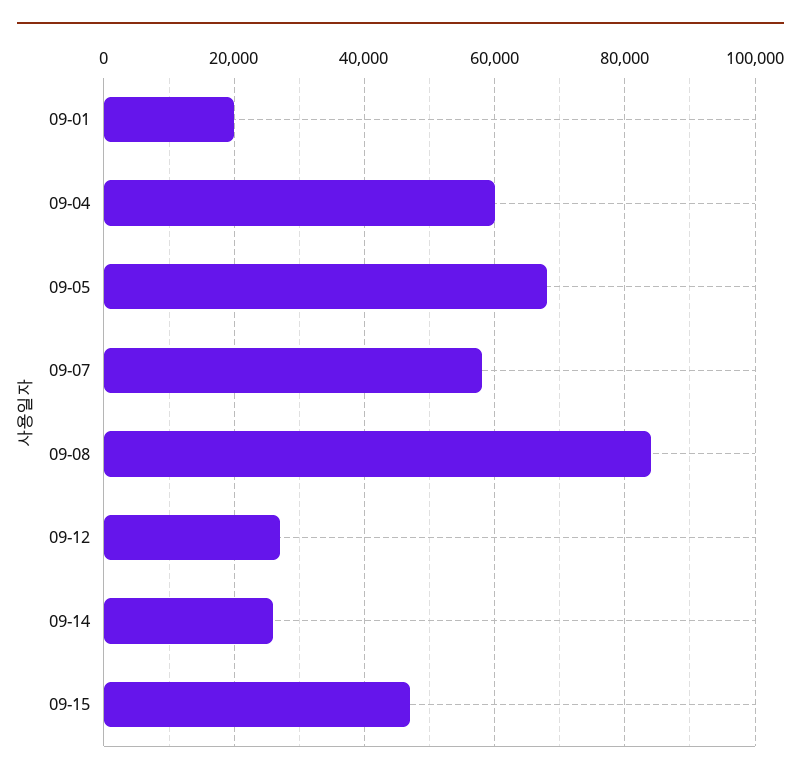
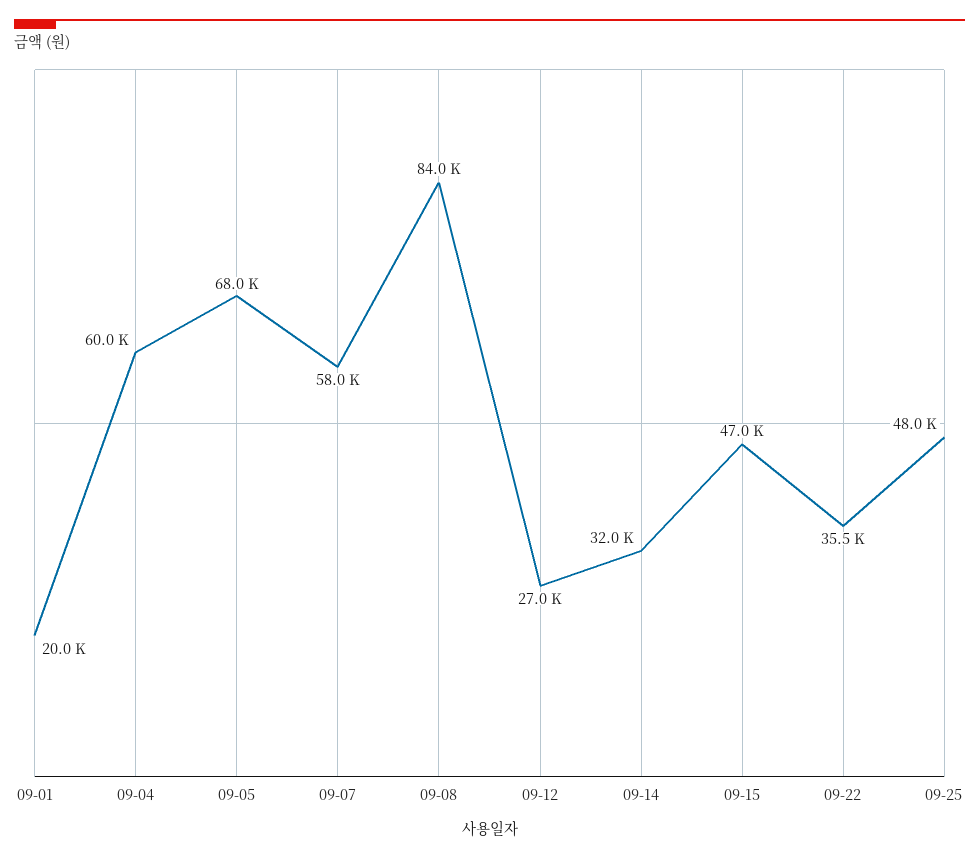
09-14: 26000 -> 32000
09-22: none -> 35500
09-25: none -> 48000

